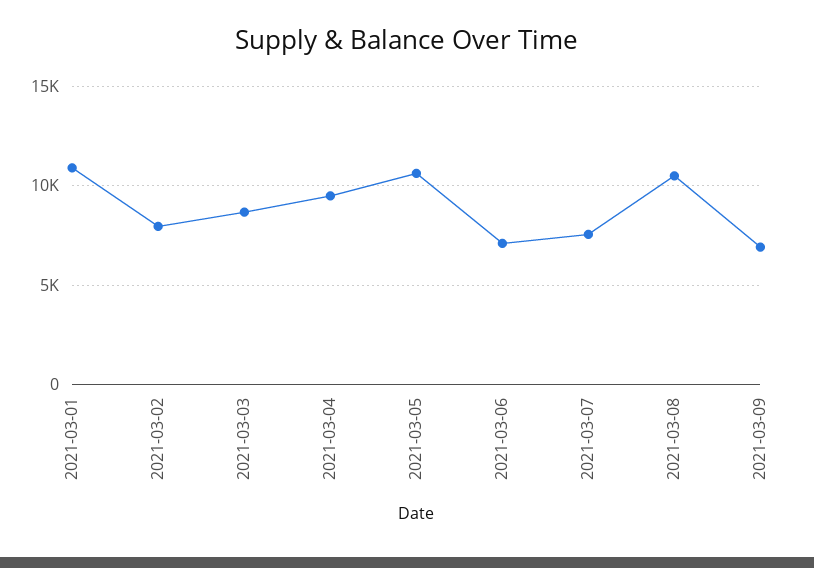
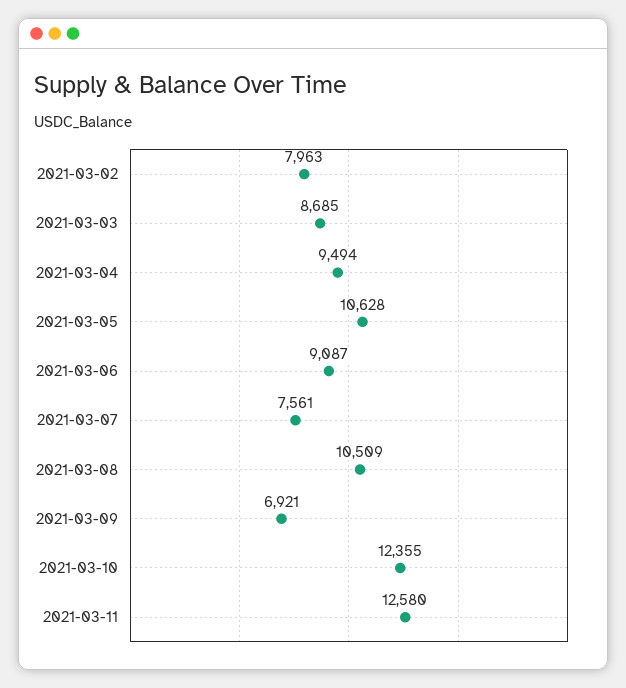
2021-03-01: 11000 -> none
2021-03-06: 7000 -> 9087
2021-03-10: none -> 12355
2021-03-11: none -> 12580

